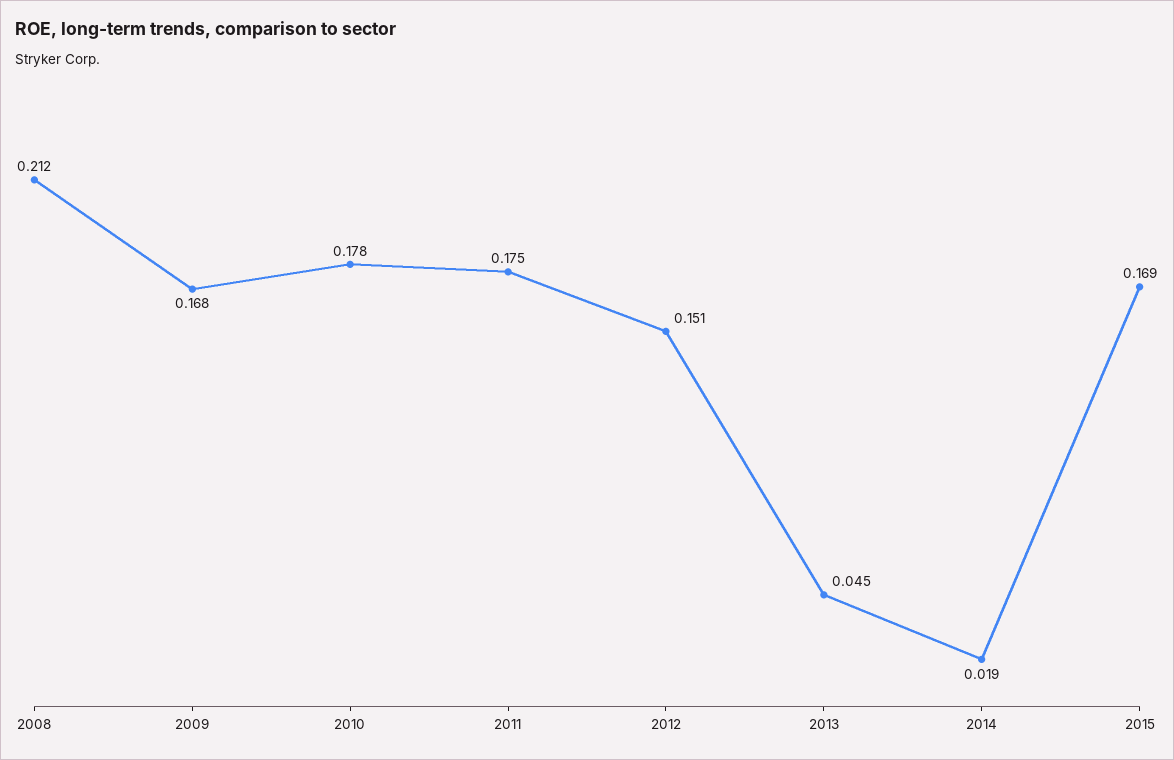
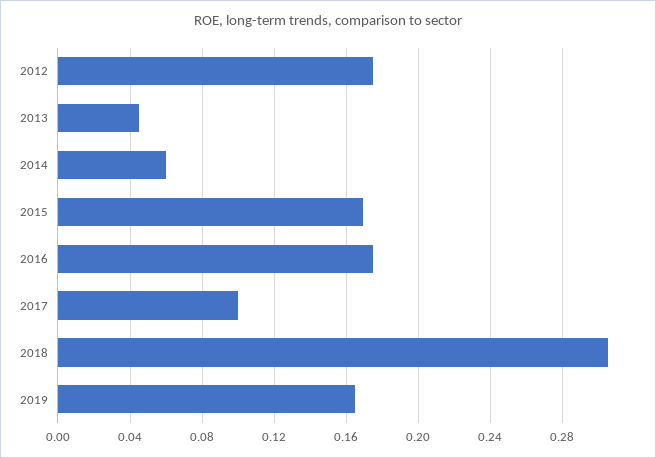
2008: 0.212 -> none
2009: 0.168 -> none
2010: 0.178 -> none
2011: 0.175 -> none
2012: 0.151 -> 0.175
2014: 0.019 -> 0.06
2016: none -> 0.175
2017: none -> 0.1
2018: none -> 0.305
2019: none -> 0.165

